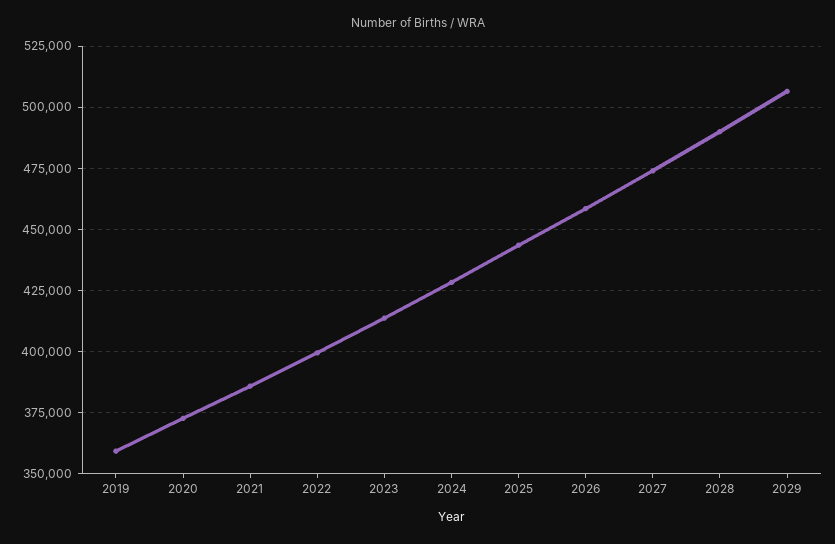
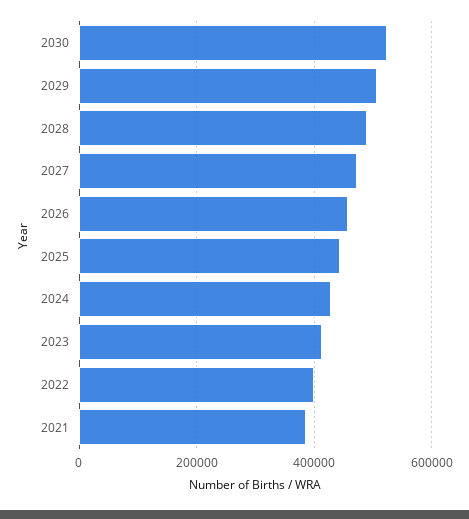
2019: 360000 -> none
2020: 372500 -> none
2030: none -> 520000

